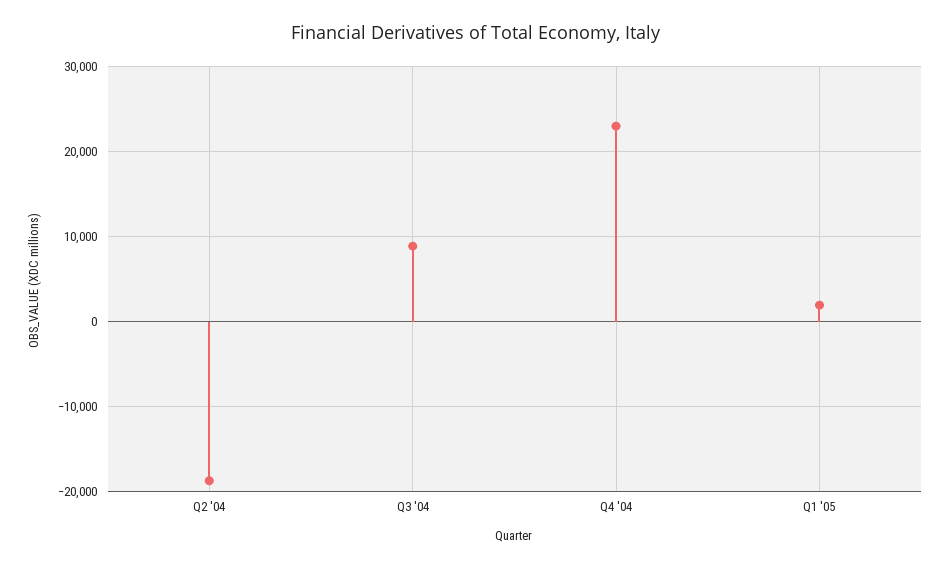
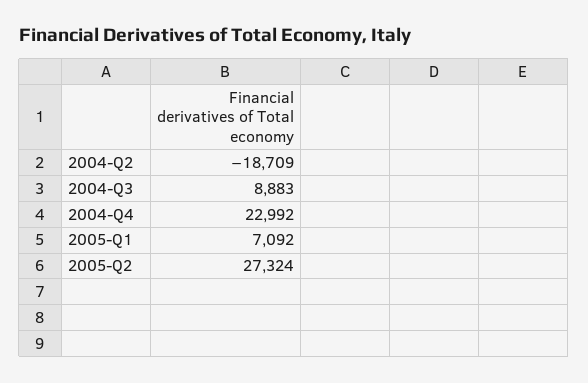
Q1 '05: 2000 -> 7092
2005-Q2: none -> 27324

